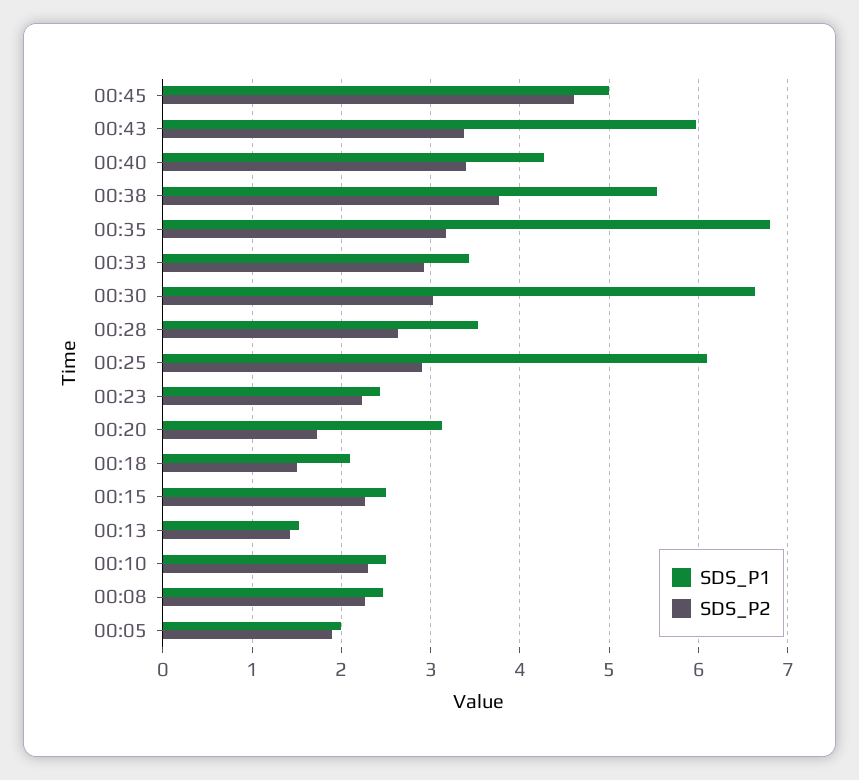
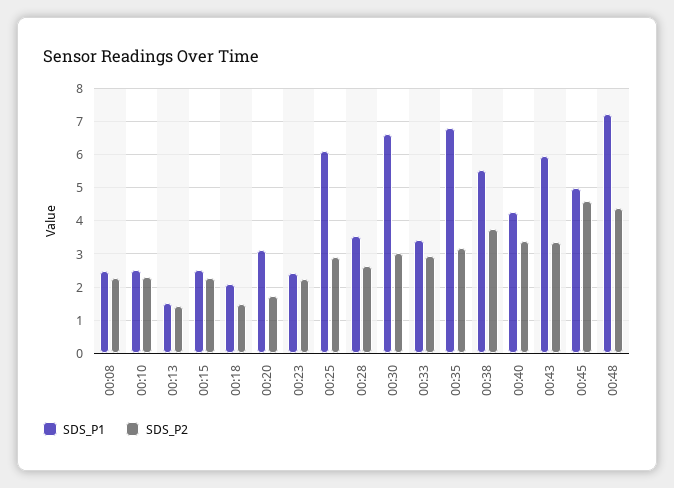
SDS_P1, 00:05: 2 -> none
SDS_P2, 00:05: 1.9 -> none
SDS_P1, 00:48: none -> 7.2
SDS_P2, 00:48: none -> 4.4

